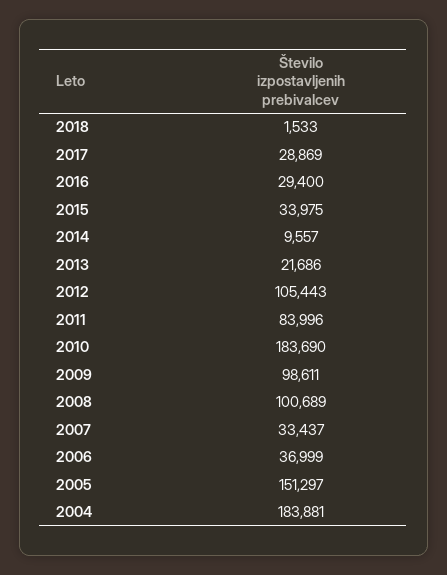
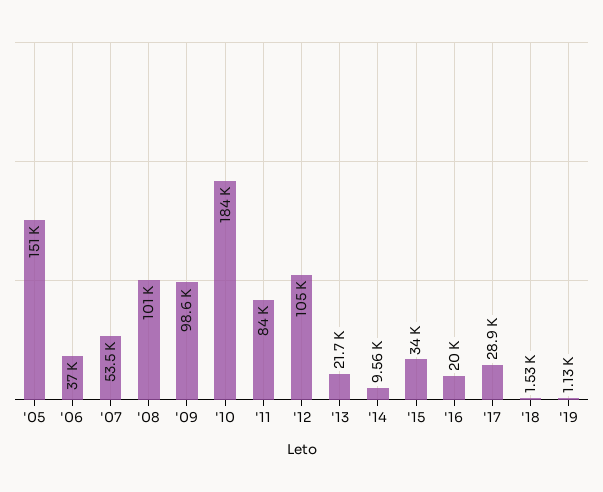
2016: 29400 -> 20000
2007: 33437 -> 53500
2004: 183881 -> none
'19: none -> 1130

